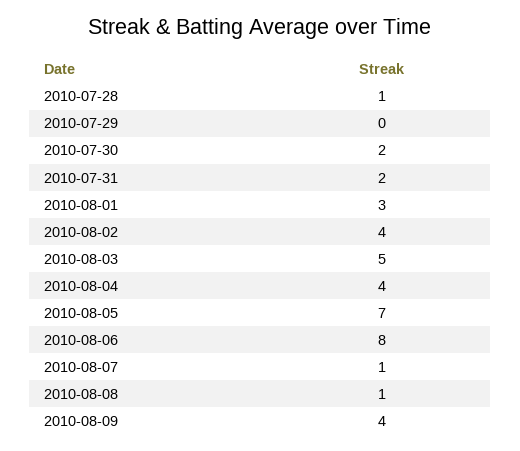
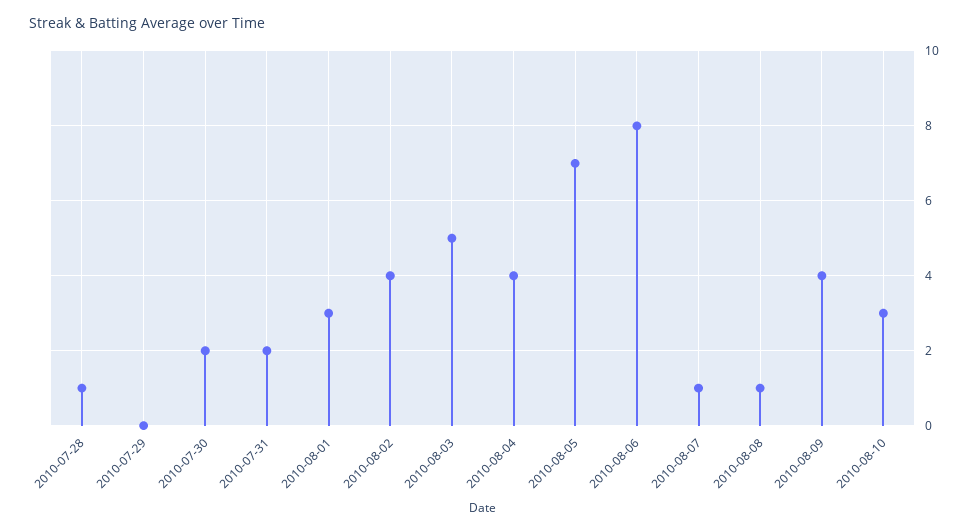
2010-08-10: none -> 3

